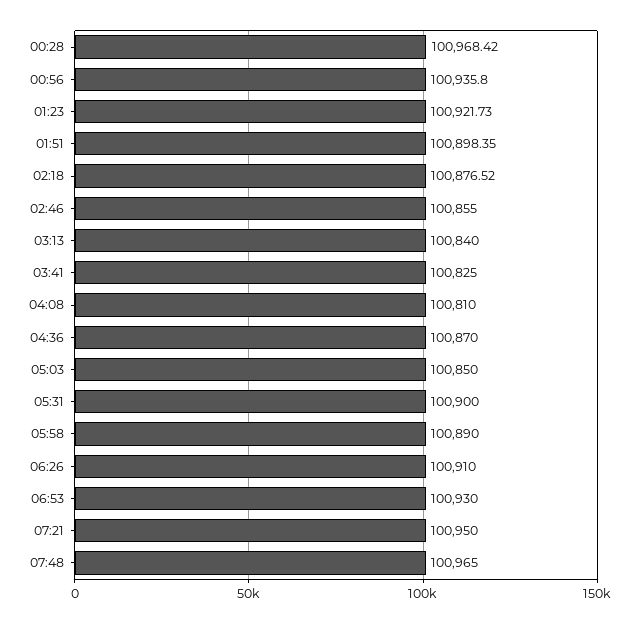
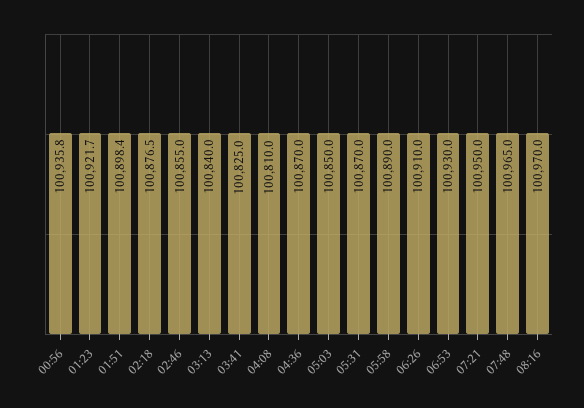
00:28: 100968.42 -> none
05:31: 100900 -> 100870
08:16: none -> 100970

